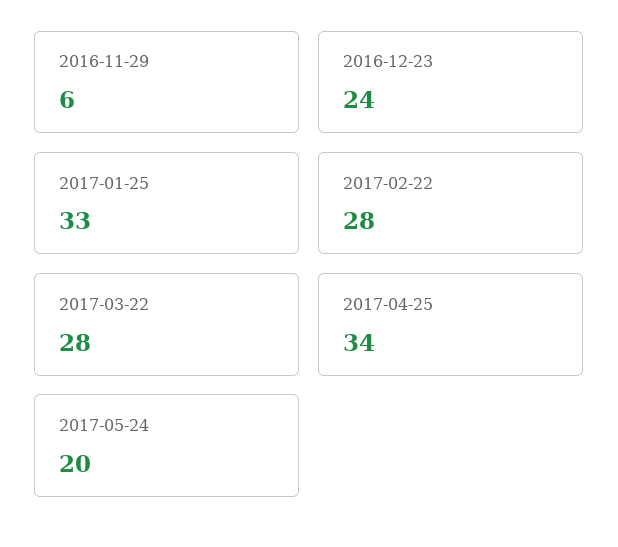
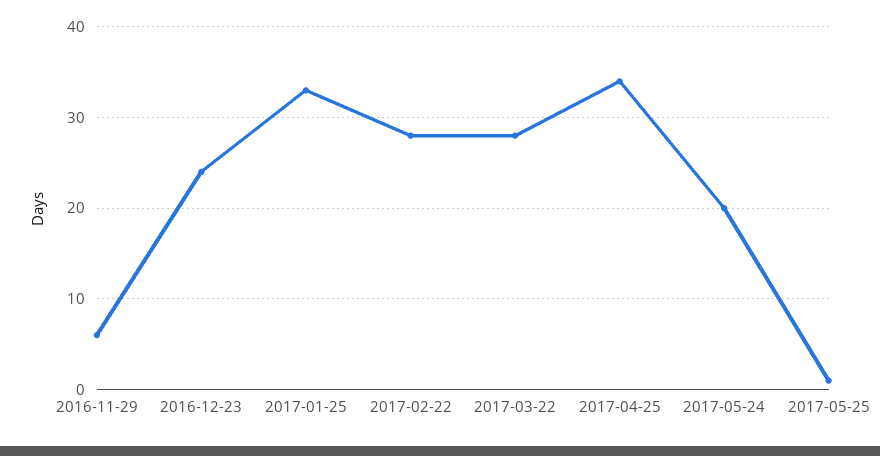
2017-05-25: none -> 1

